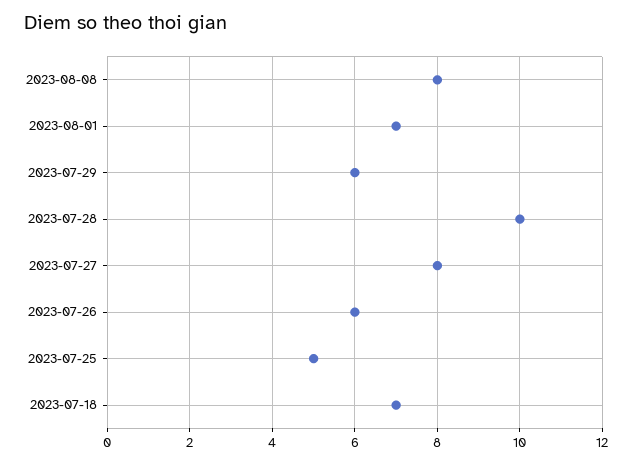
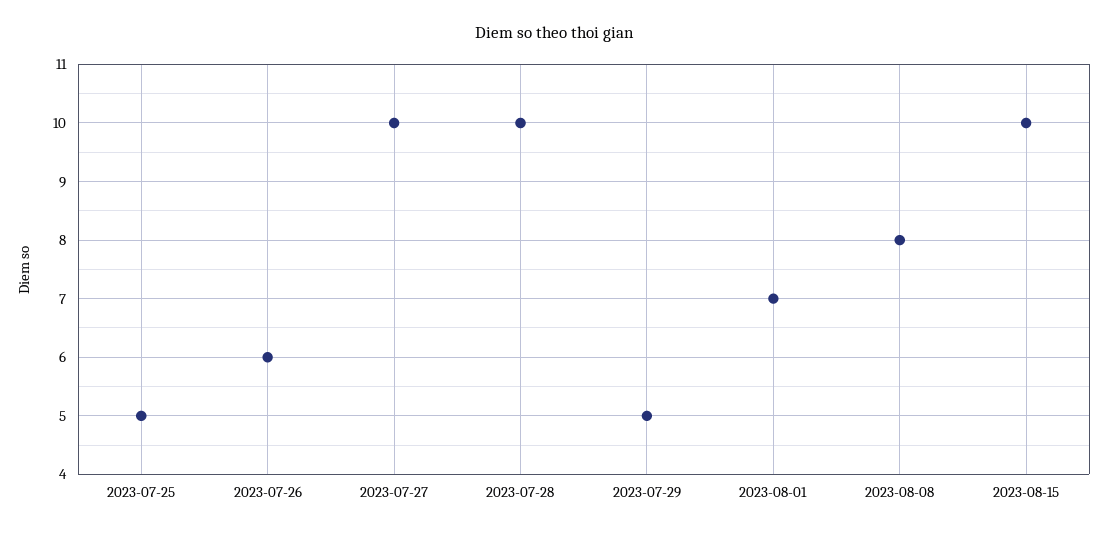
2023-07-29: 6 -> 5
2023-07-27: 8 -> 10
2023-07-18: 7 -> none
2023-08-15: none -> 10

